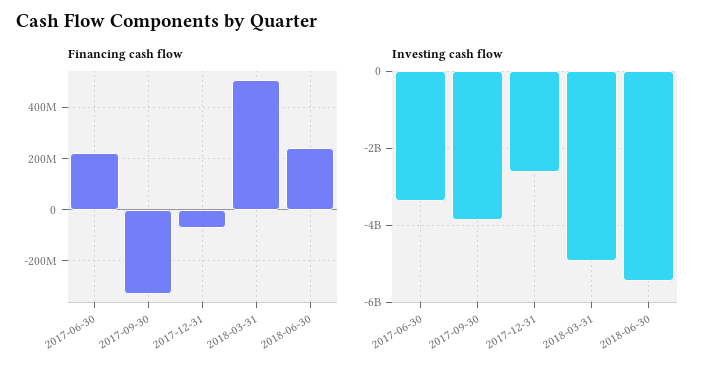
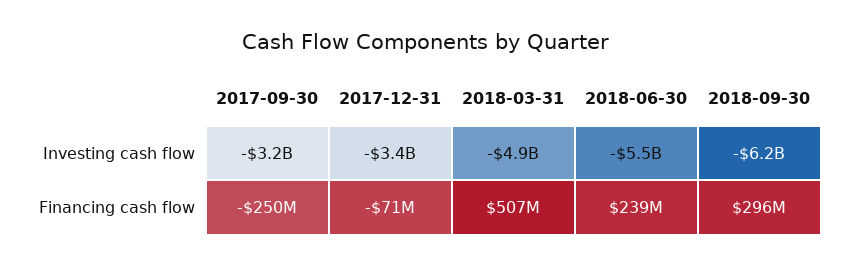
Financing cash flow, 2017-06-30: 225000000 -> none
Financing cash flow, 2017-09-30: -325000000 -> -250000000
Investing cash flow, 2017-06-30: -3400000000 -> none
Investing cash flow, 2017-09-30: -3800000000 -> -3200000000
Investing cash flow, 2017-12-31: -2600000000 -> -3400000000
Investing cash flow, 2018-09-30: none -> -6200000000
Financing cash flow, 2018-09-30: none -> 296000000

